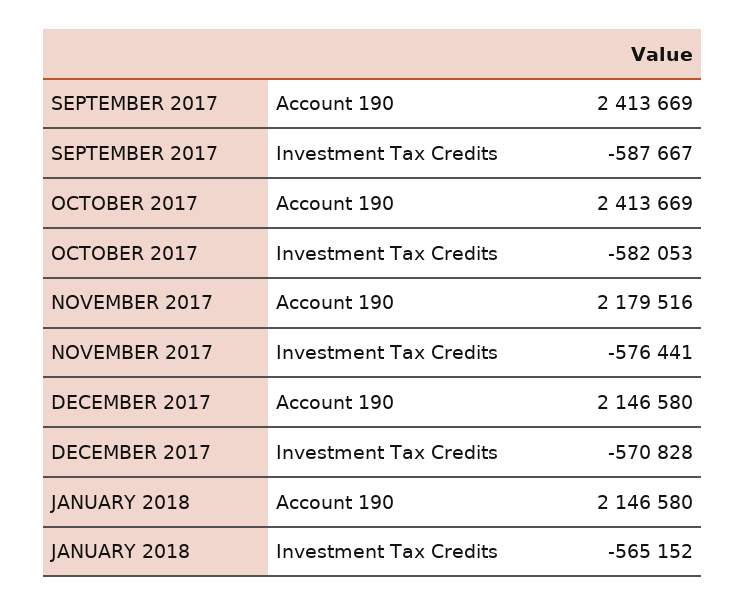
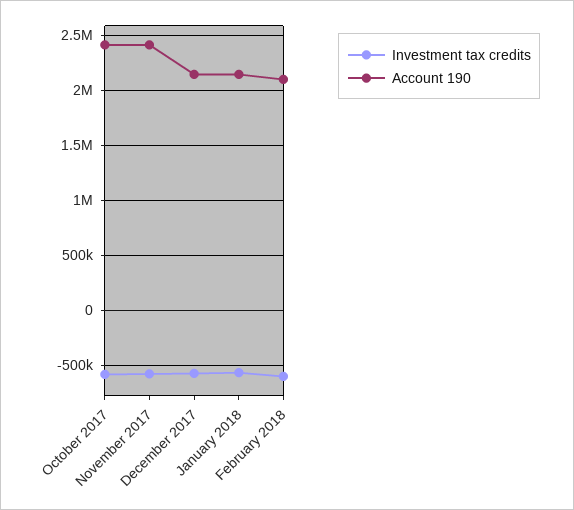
Account 190, SEPTEMBER 2017: 2413669 -> none
Investment Tax Credits, SEPTEMBER 2017: -587667 -> none
Account 190, NOVEMBER 2017: 2179516 -> 2400000
Investment Tax Credits, February 2018: none -> -600000
Account 190, February 2018: none -> 2100000

